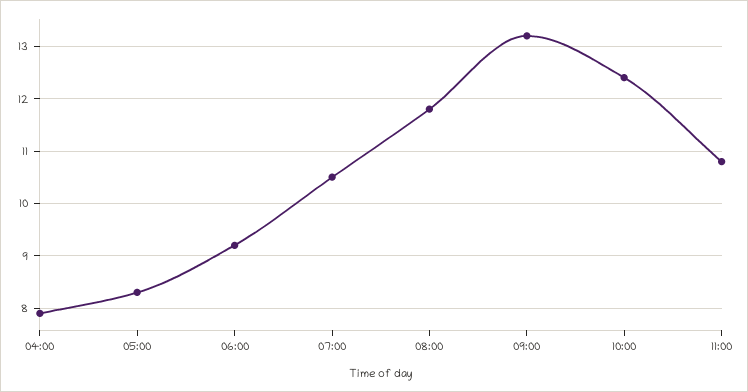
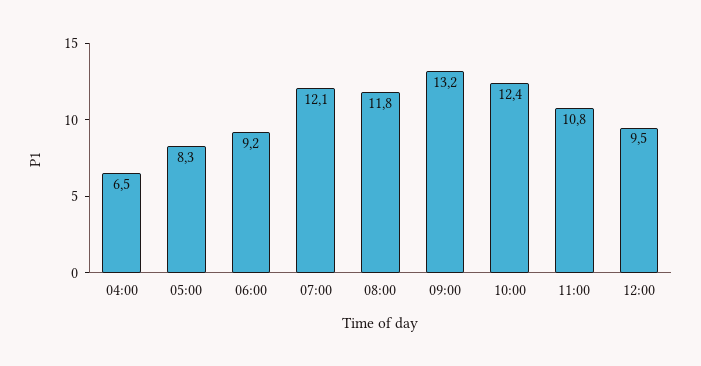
04:00: 8 -> 6.5
07:00: 10.5 -> 12.1
12:00: none -> 9.5

